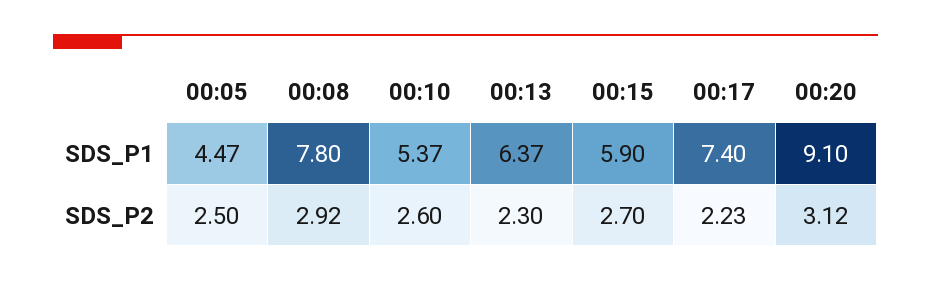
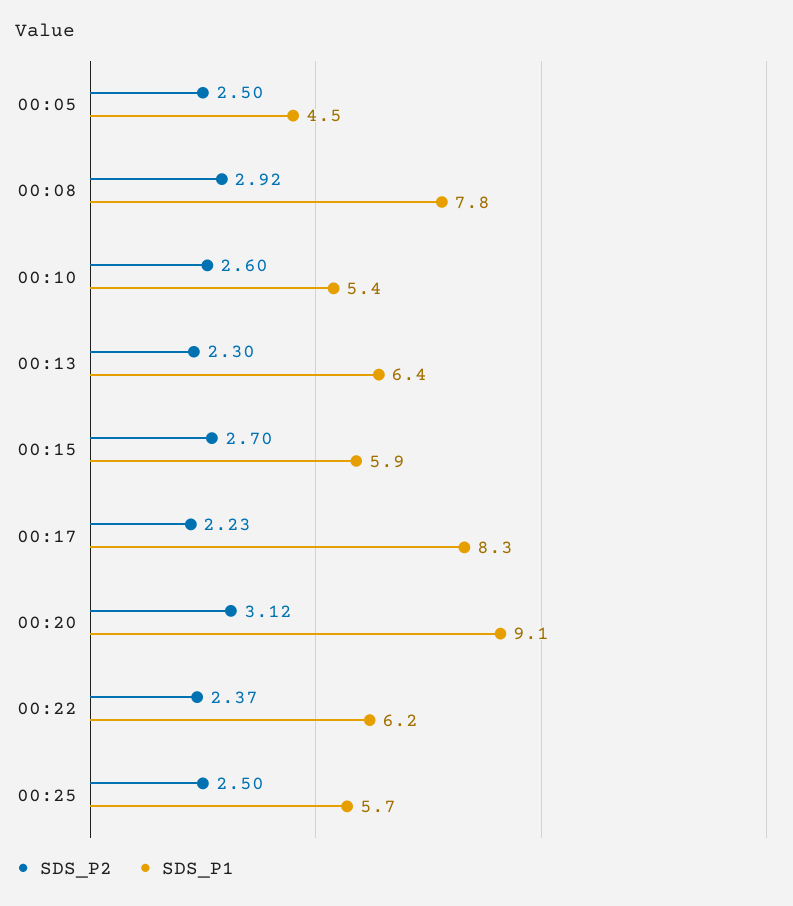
SDS_P1, 00:17: 7.4 -> 8.3
SDS_P2, 00:22: none -> 2.37
SDS_P1, 00:22: none -> 6.2
SDS_P2, 00:25: none -> 2.5
SDS_P1, 00:25: none -> 5.7

